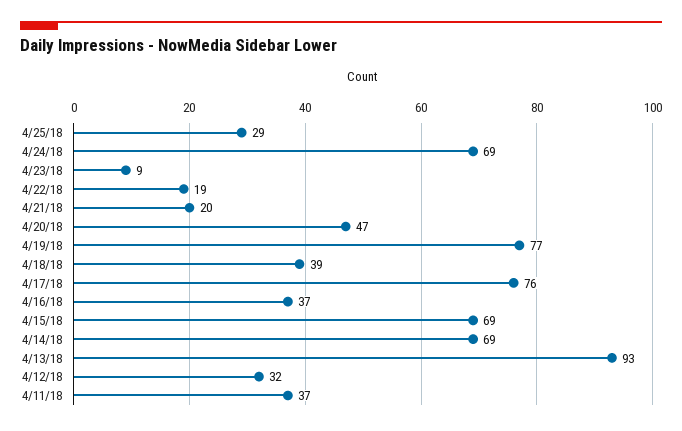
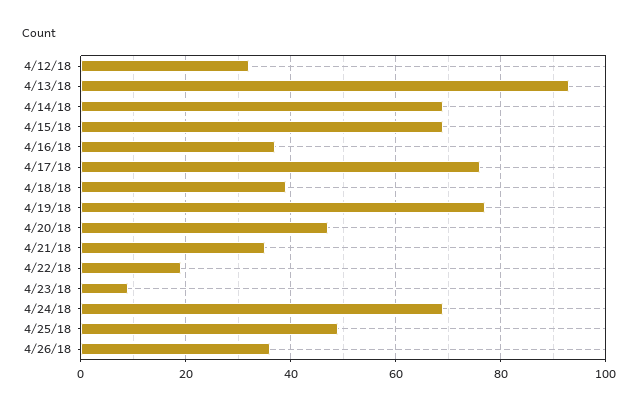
4/25/18: 29 -> 50
4/21/18: 20 -> 35
4/11/18: 37 -> none
4/26/18: none -> 35

